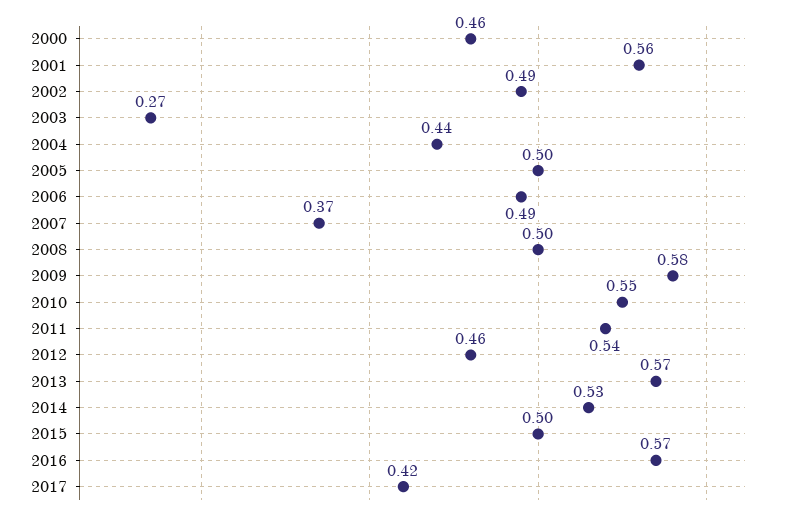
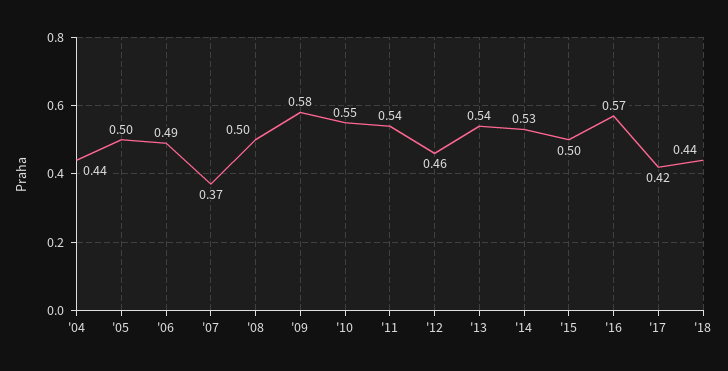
2000: 0.46 -> none
2001: 0.56 -> none
2002: 0.49 -> none
2003: 0.27 -> none
2013: 0.57 -> 0.54
'18: none -> 0.44

